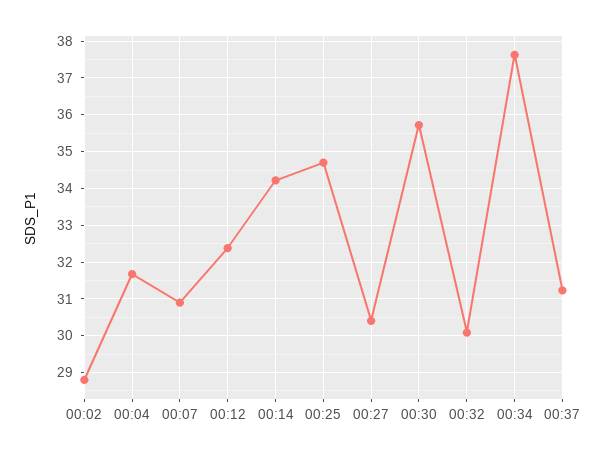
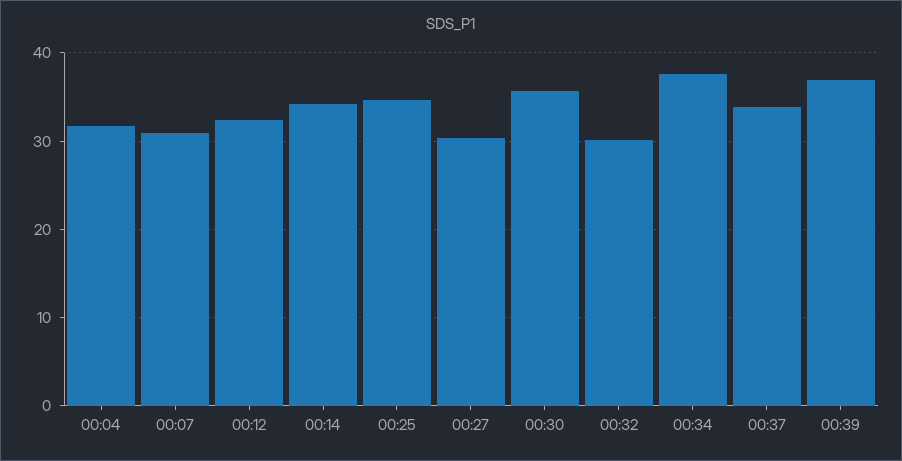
00:02: 28.8 -> none
00:37: 31.2 -> 34
00:39: none -> 37

